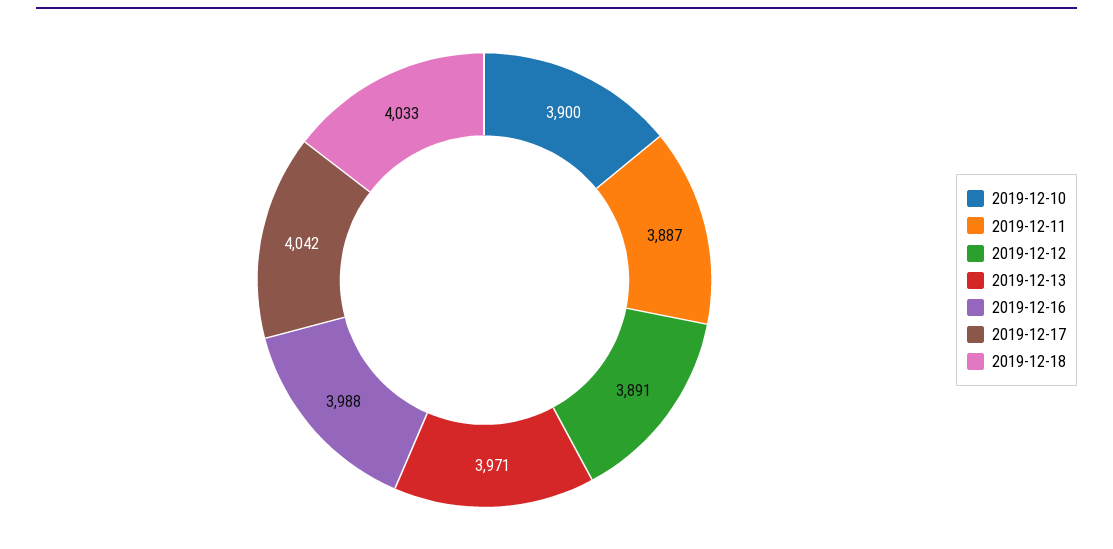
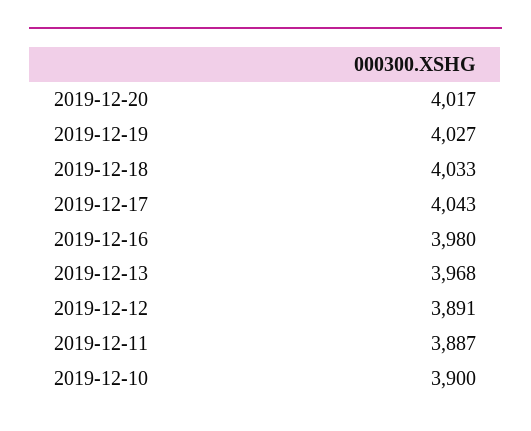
2019-12-13: 3971 -> 3968
2019-12-16: 3988 -> 3980
2019-12-17: 4042 -> 4043
2019-12-20: none -> 4017
2019-12-19: none -> 4027

